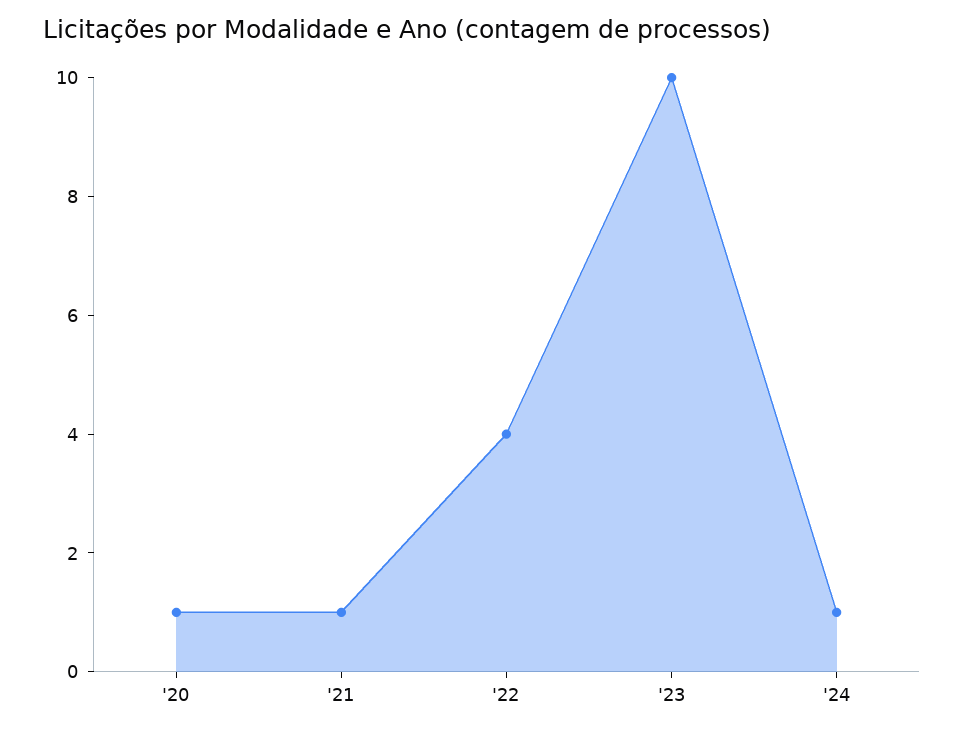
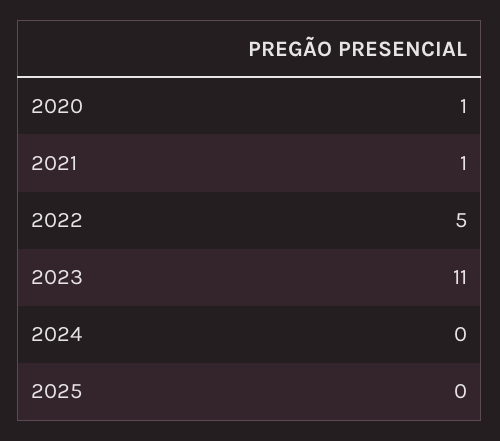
'22: 4 -> 5
'23: 10 -> 11
'24: 1 -> 0
2025: none -> 0

